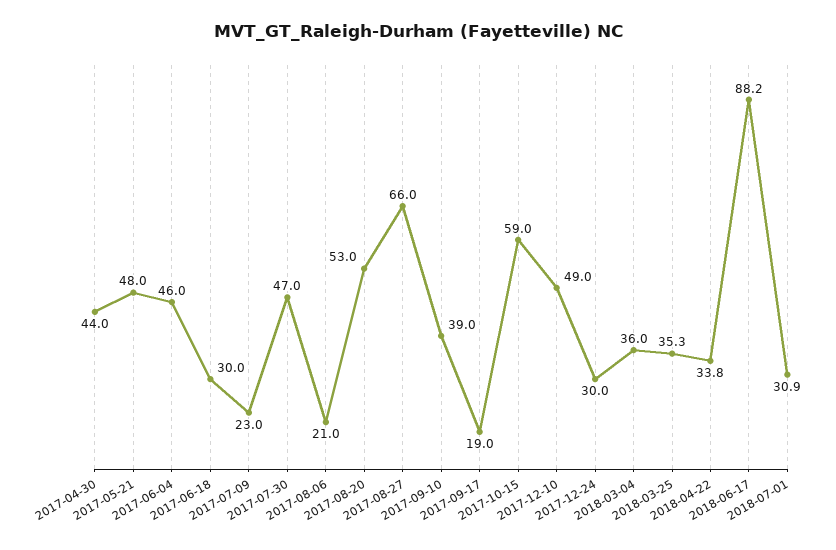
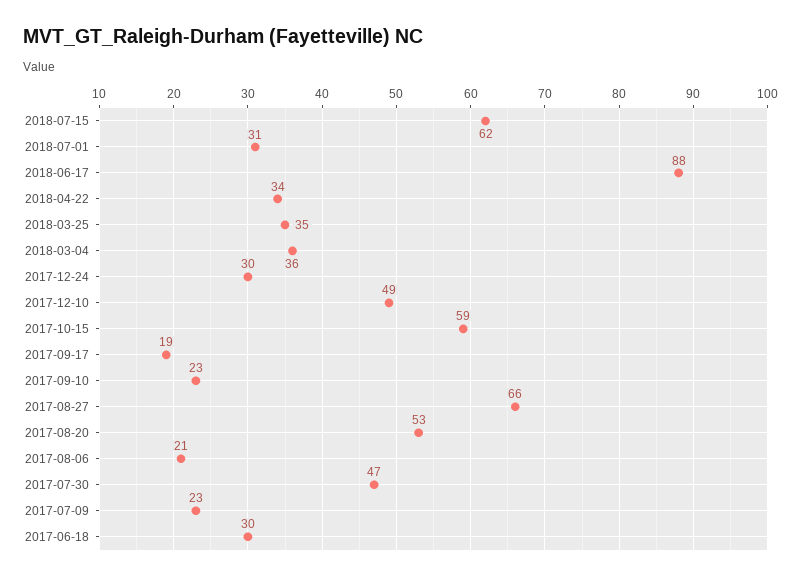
2017-04-30: 44 -> none
2017-05-21: 48 -> none
2017-06-04: 46 -> none
2017-09-10: 39 -> 23
2018-07-15: none -> 62

